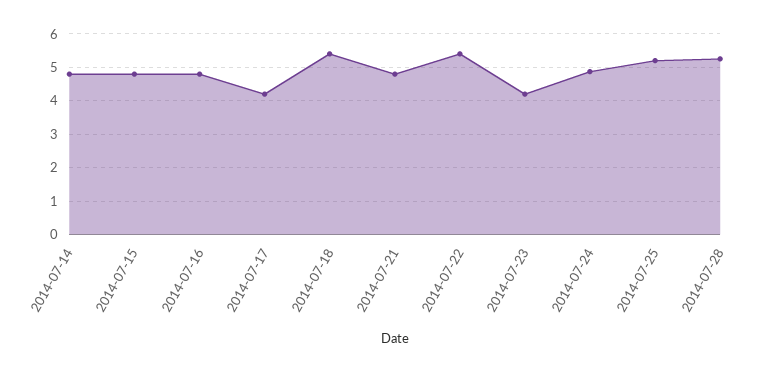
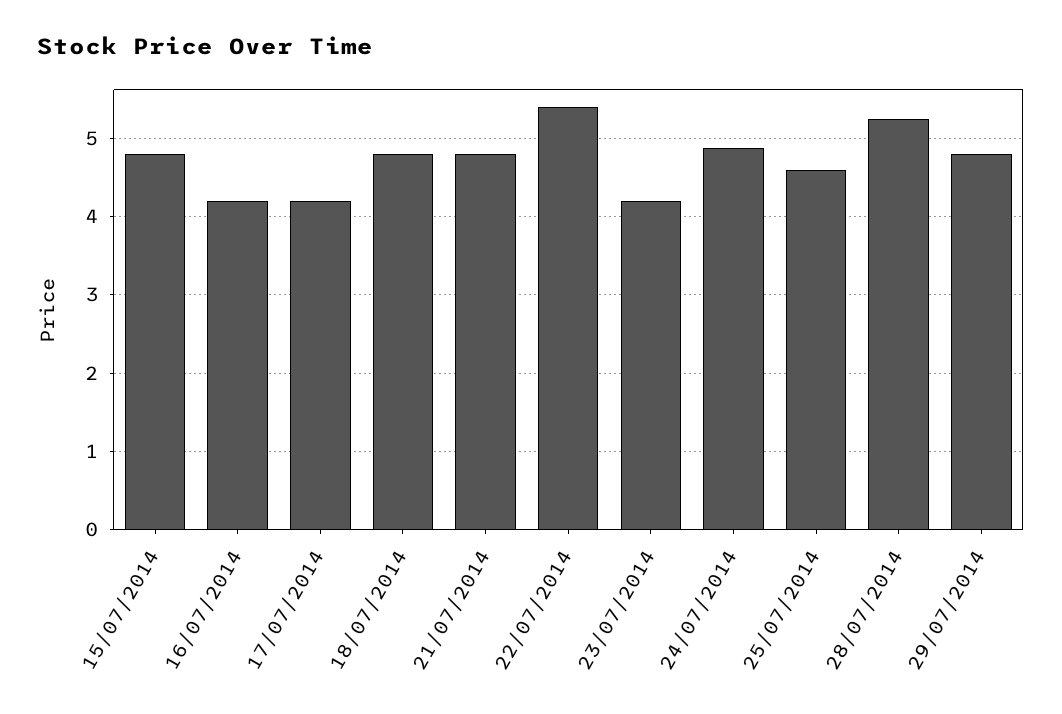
2014-07-14: 4.8 -> none
2014-07-16: 4.8 -> 4.2
2014-07-18: 5.4 -> 4.8
2014-07-25: 5.2 -> 4.6
29/07/2014: none -> 4.8

